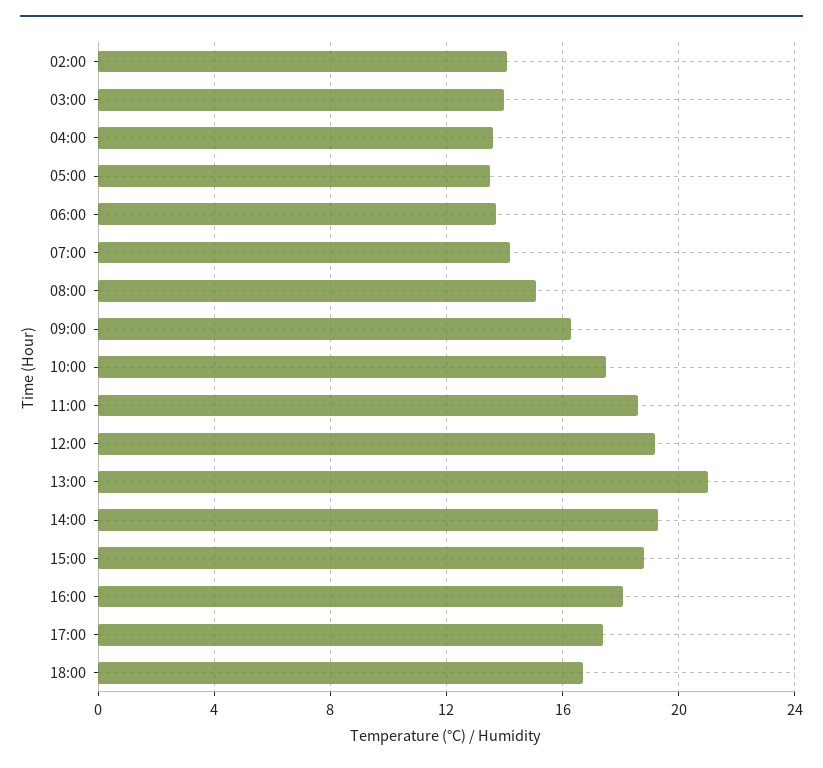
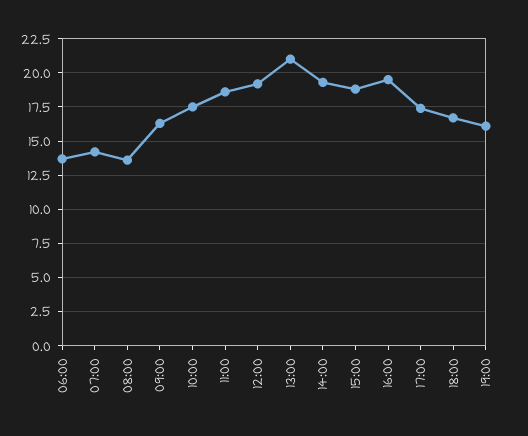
02:00: 14 -> none
03:00: 14 -> none
04:00: 13.5 -> none
05:00: 13.5 -> none
08:00: 15 -> 13.5
16:00: 18 -> 19.5
19:00: none -> 16

